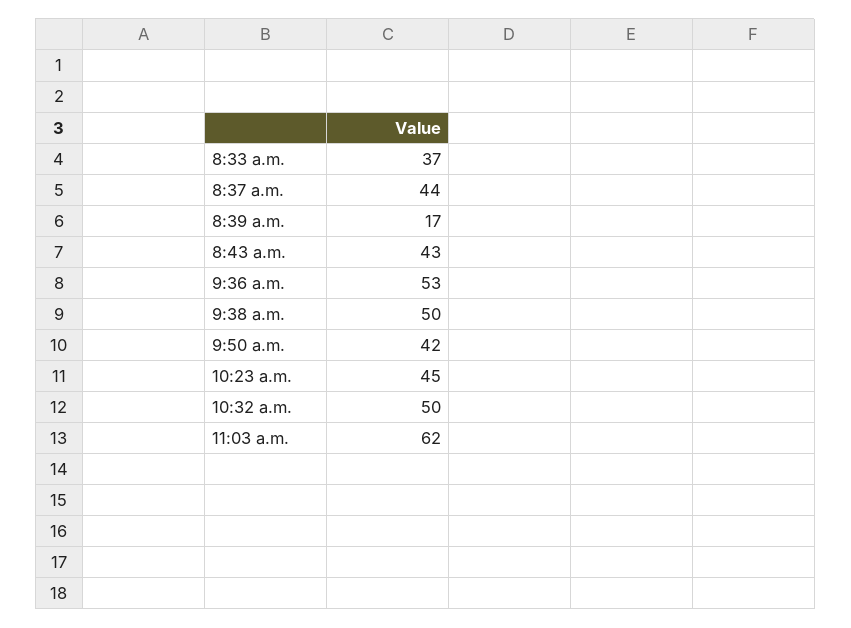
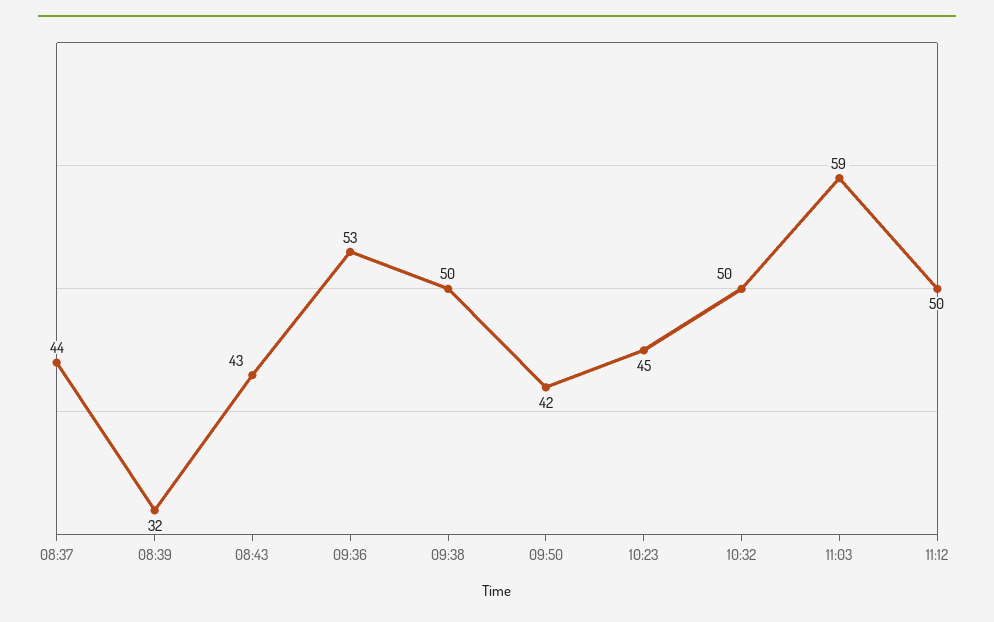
8:33 a.m.: 37 -> none
8:39 a.m.: 17 -> 32
11:03 a.m.: 62 -> 59
11:12: none -> 50

